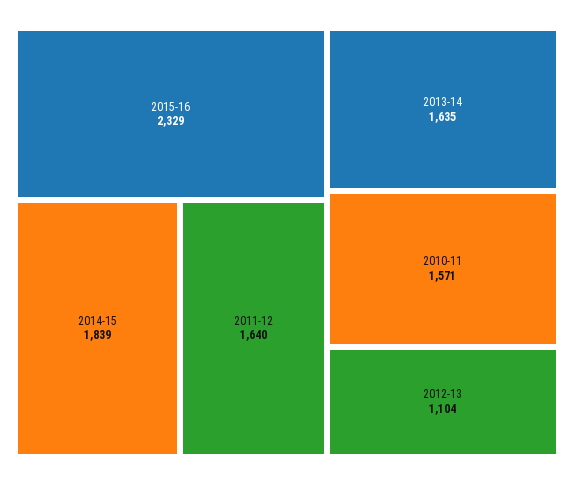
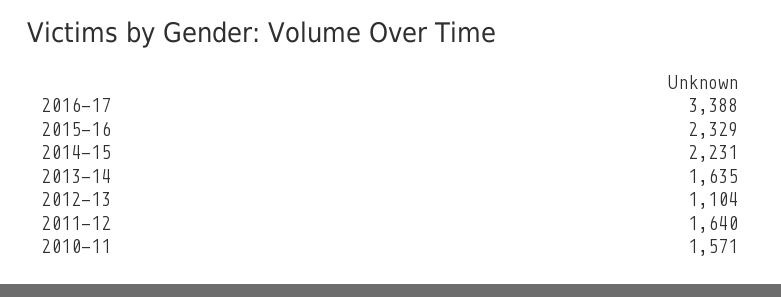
2014-15: 1839 -> 2231
2016-17: none -> 3388

